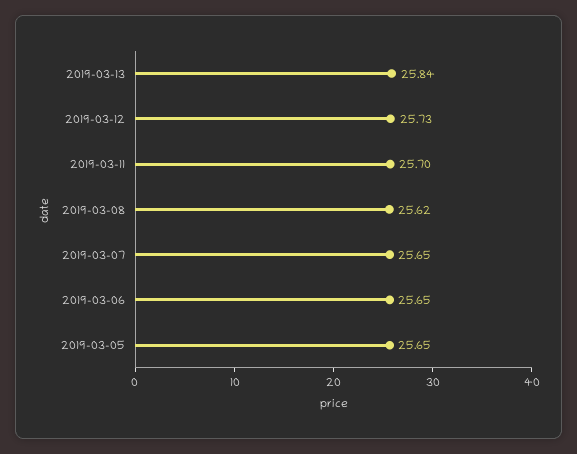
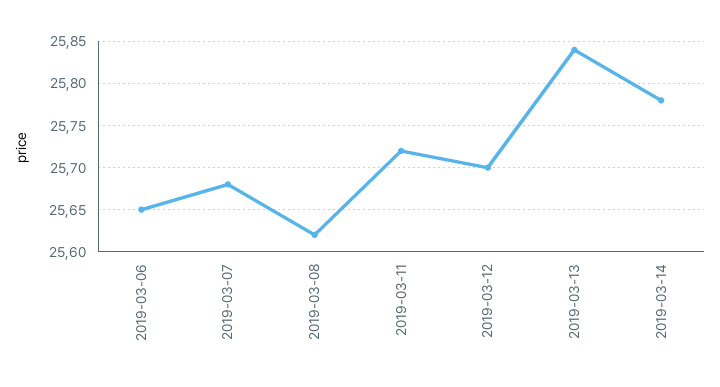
2019-03-12: 25.73 -> 25.7
2019-03-11: 25.7 -> 25.72
2019-03-07: 25.65 -> 25.68
2019-03-05: 25.65 -> none
2019-03-14: none -> 25.78

